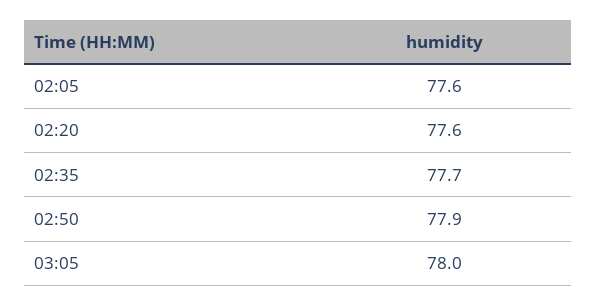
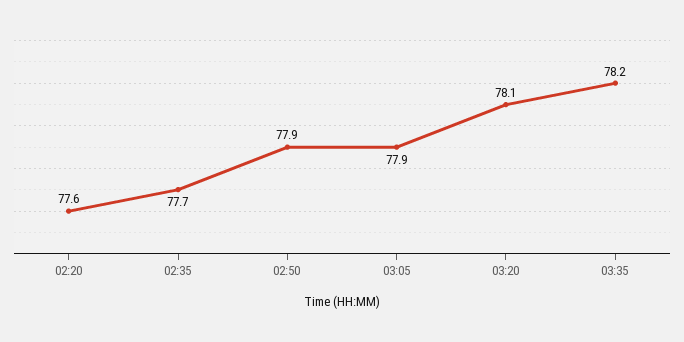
02:05: 77.6 -> none
03:05: 78 -> 77.9
03:20: none -> 78.1
03:35: none -> 78.2

